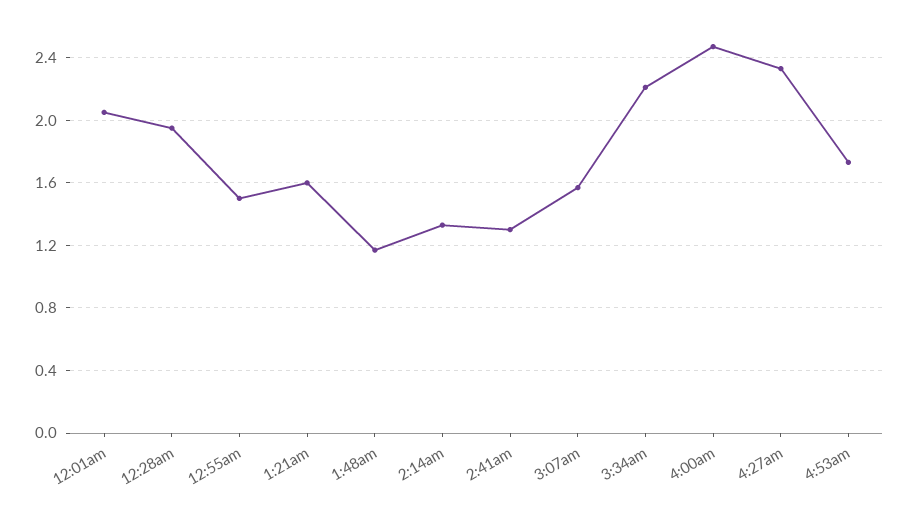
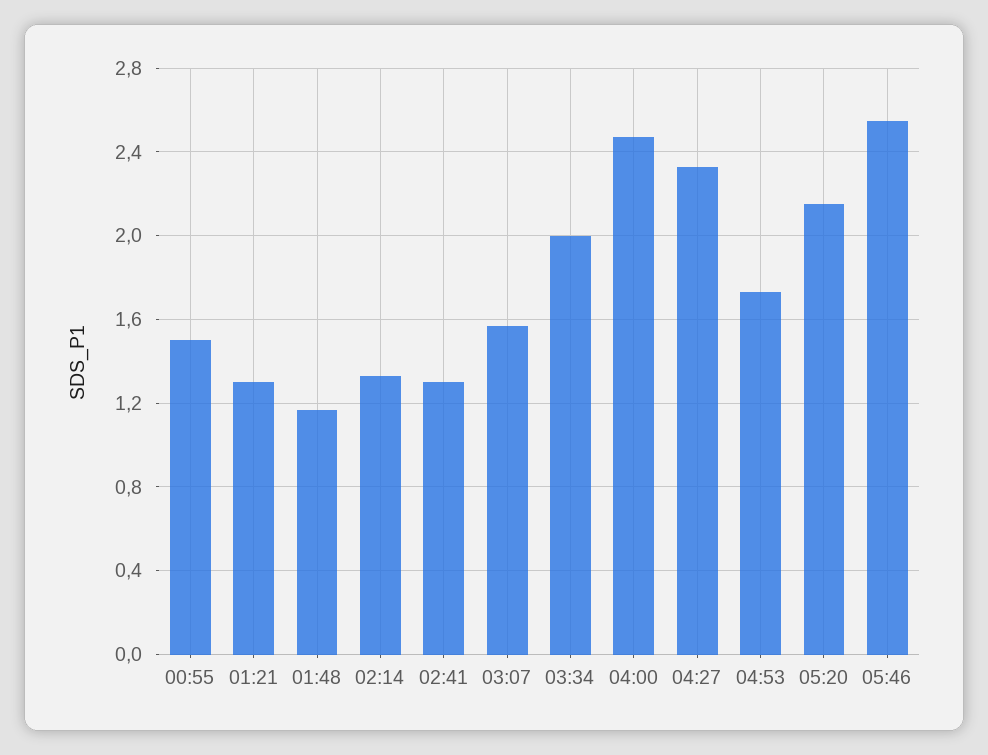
12:01am: 2.05 -> none
12:28am: 1.95 -> none
1:21am: 1.6 -> 1.3
3:34am: 2.2 -> 2
05:20: none -> 2.15
05:46: none -> 2.55

